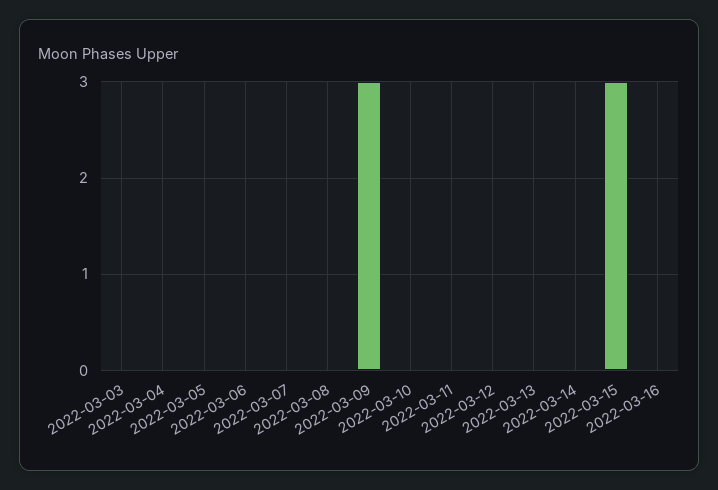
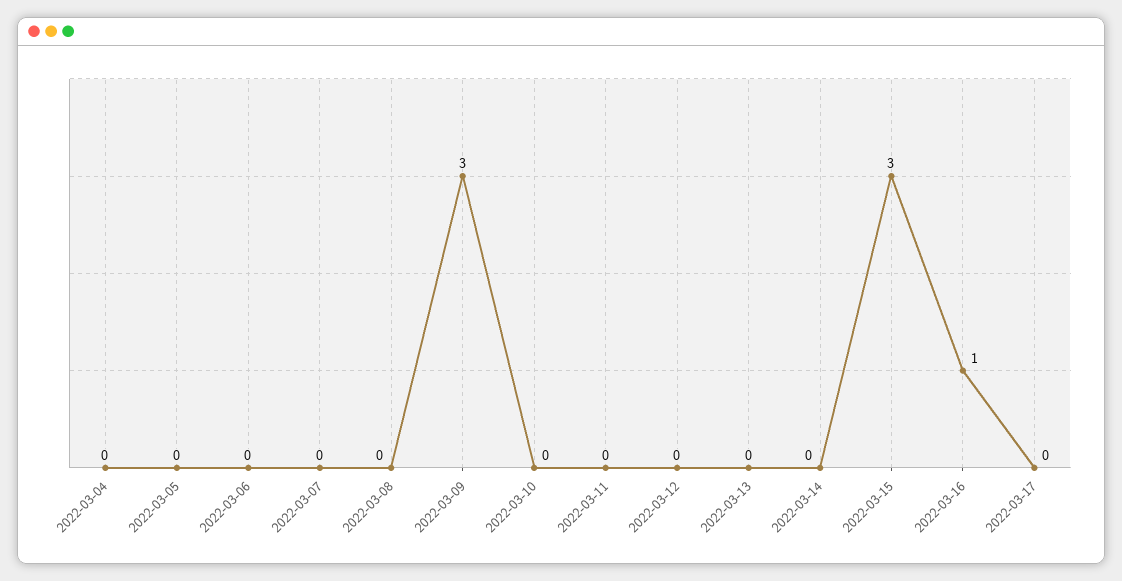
2022-03-03: 0 -> none
2022-03-16: 0 -> 1
2022-03-17: none -> 0

